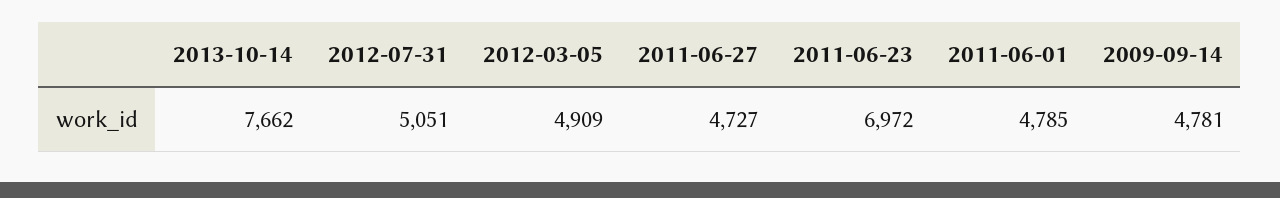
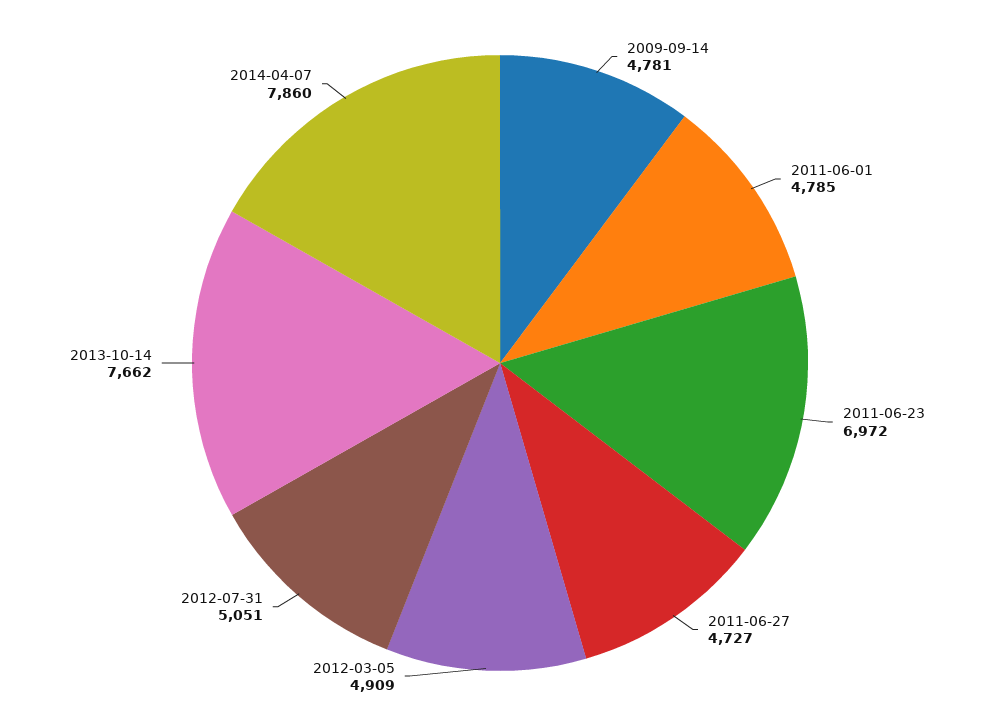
2014-04-07: none -> 7860

